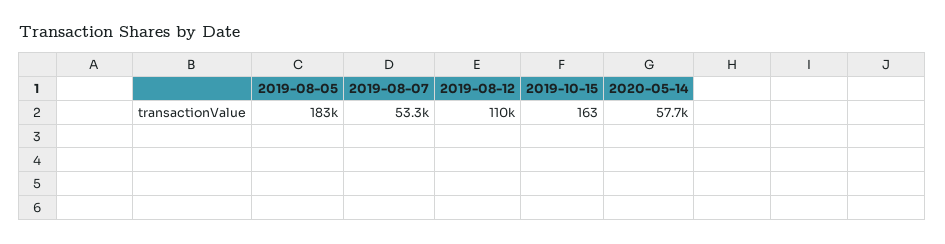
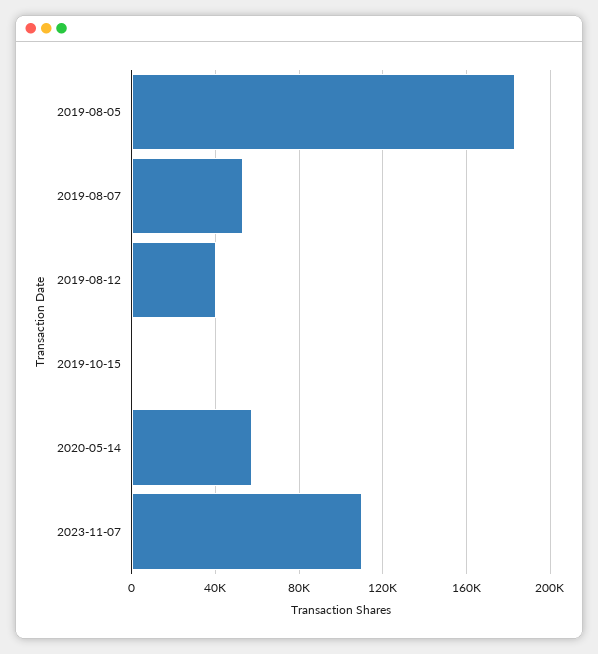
2019-08-12: 110000 -> 40000
2023-11-07: none -> 110000

